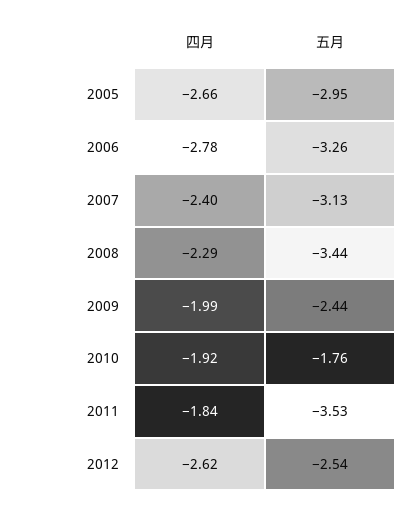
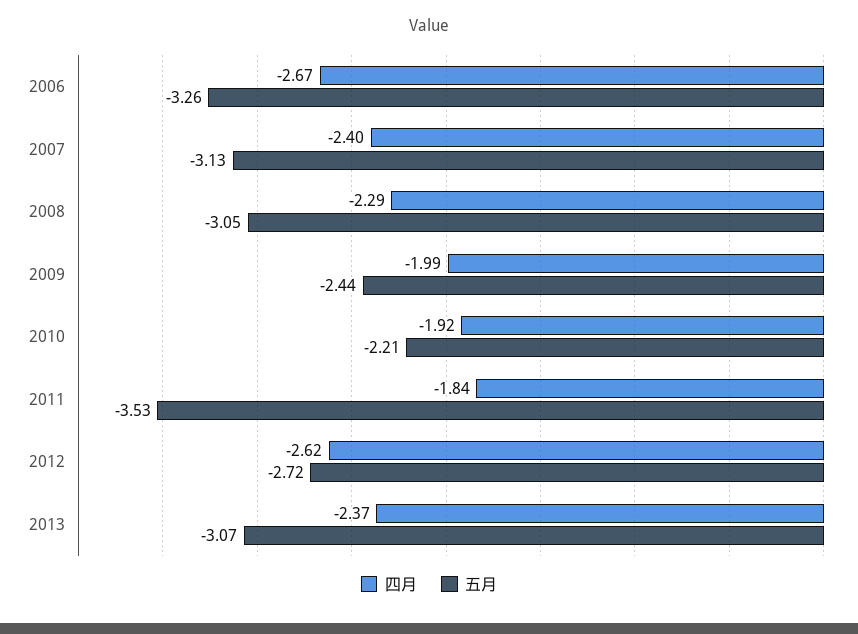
四月, 2005: -2.66 -> none
五月, 2005: -2.95 -> none
四月, 2006: -2.78 -> -2.67
五月, 2008: -3.44 -> -3.05
五月, 2010: -1.76 -> -2.21
五月, 2012: -2.54 -> -2.72
四月, 2013: none -> -2.37
五月, 2013: none -> -3.07

